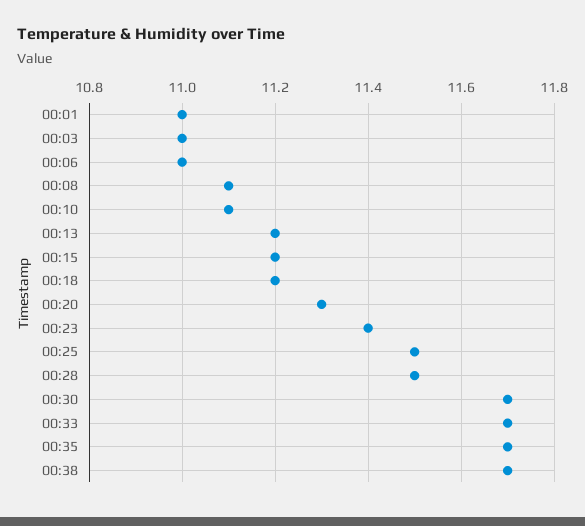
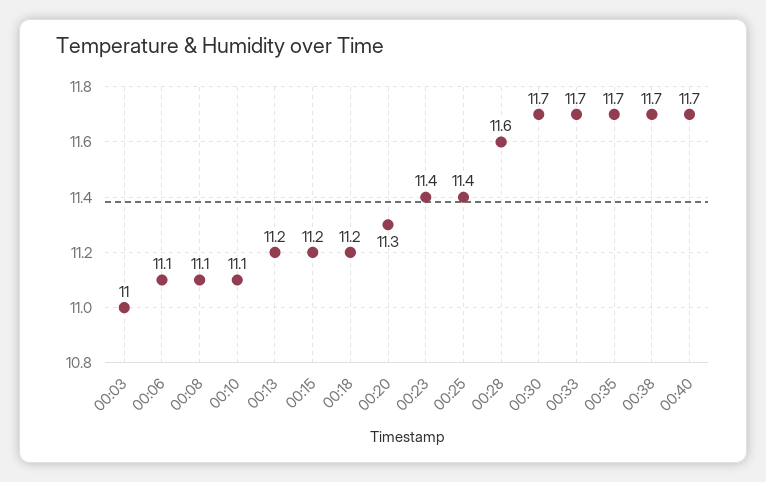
00:01: 11 -> none
00:06: 11 -> 11.1
00:25: 11.5 -> 11.4
00:28: 11.5 -> 11.6
00:40: none -> 11.7

